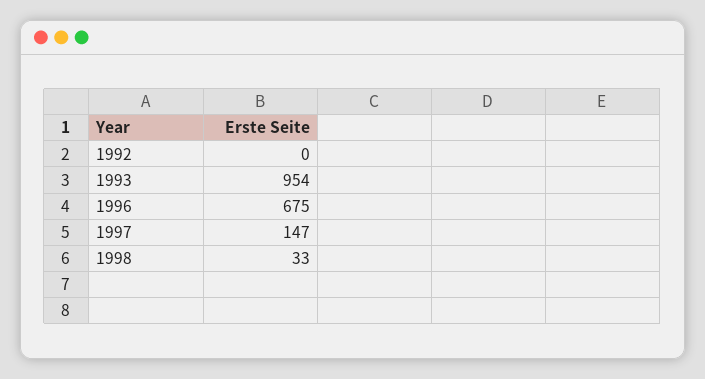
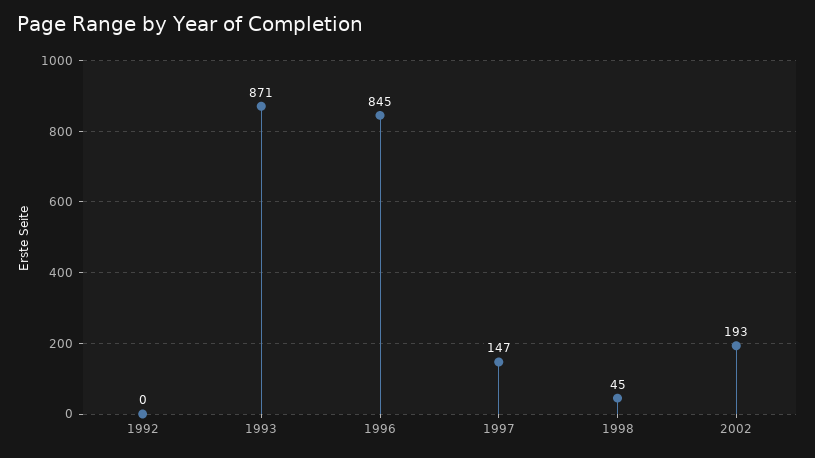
1993: 954 -> 871
1996: 675 -> 845
1998: 33 -> 45
2002: none -> 193

